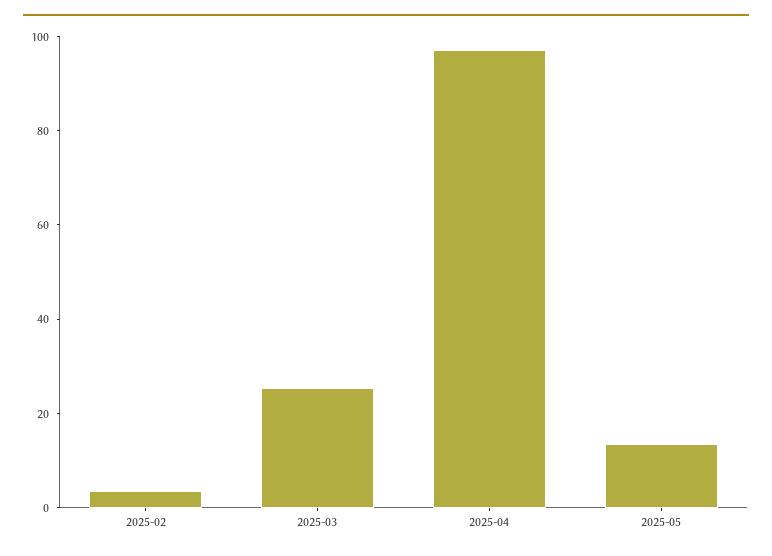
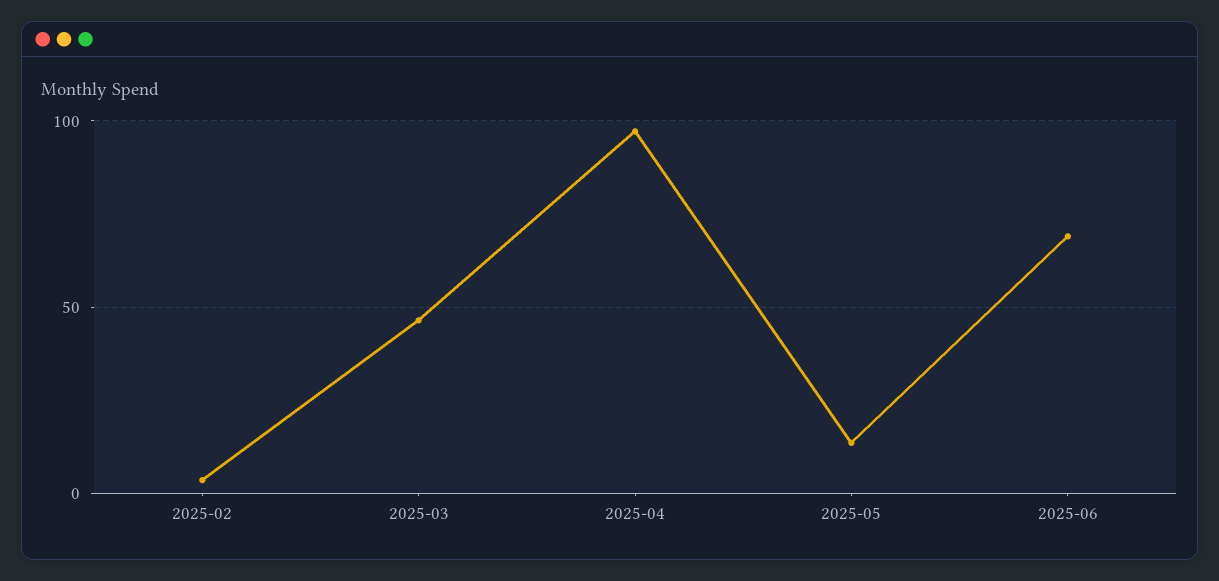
2025-03: 25 -> 45
2025-06: none -> 70

